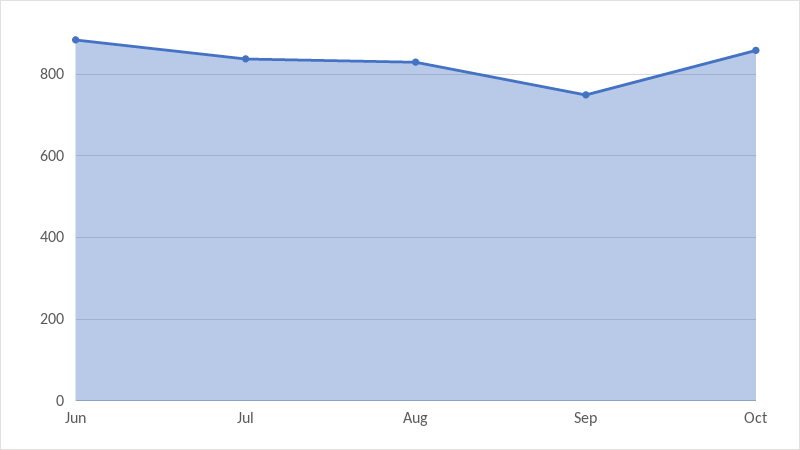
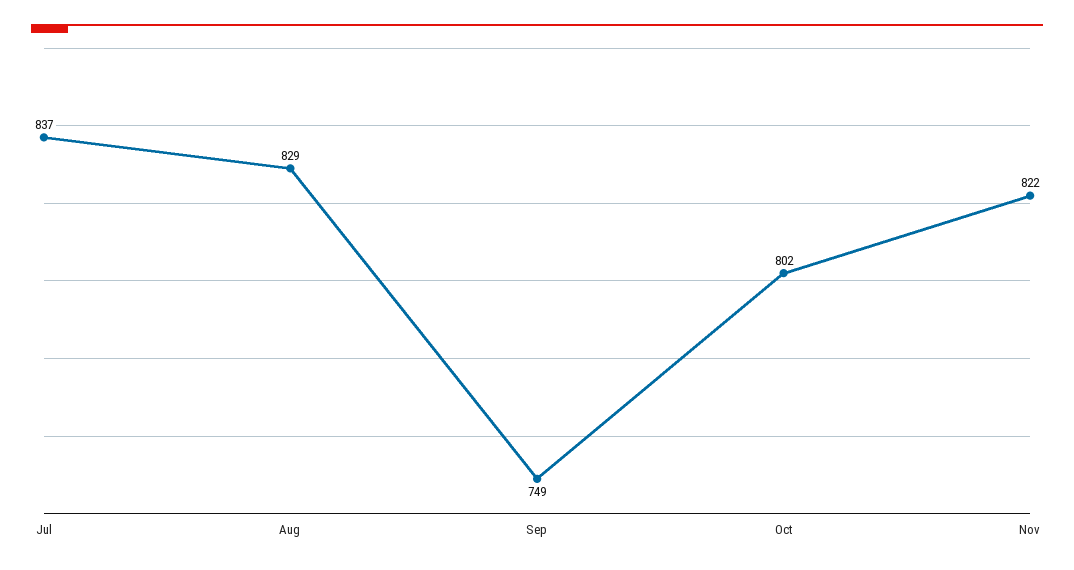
Jun: 880 -> none
Oct: 860 -> 802
Nov: none -> 822

